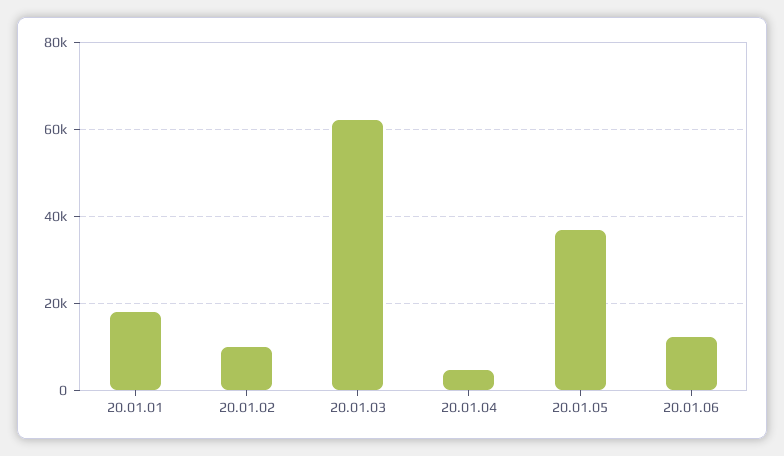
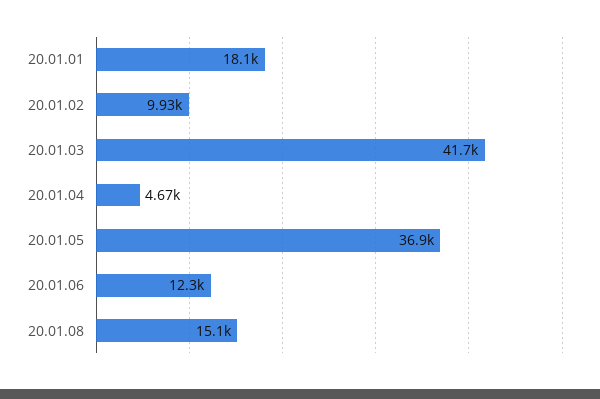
20.01.03: 62000 -> 41700
20.01.08: none -> 15100

